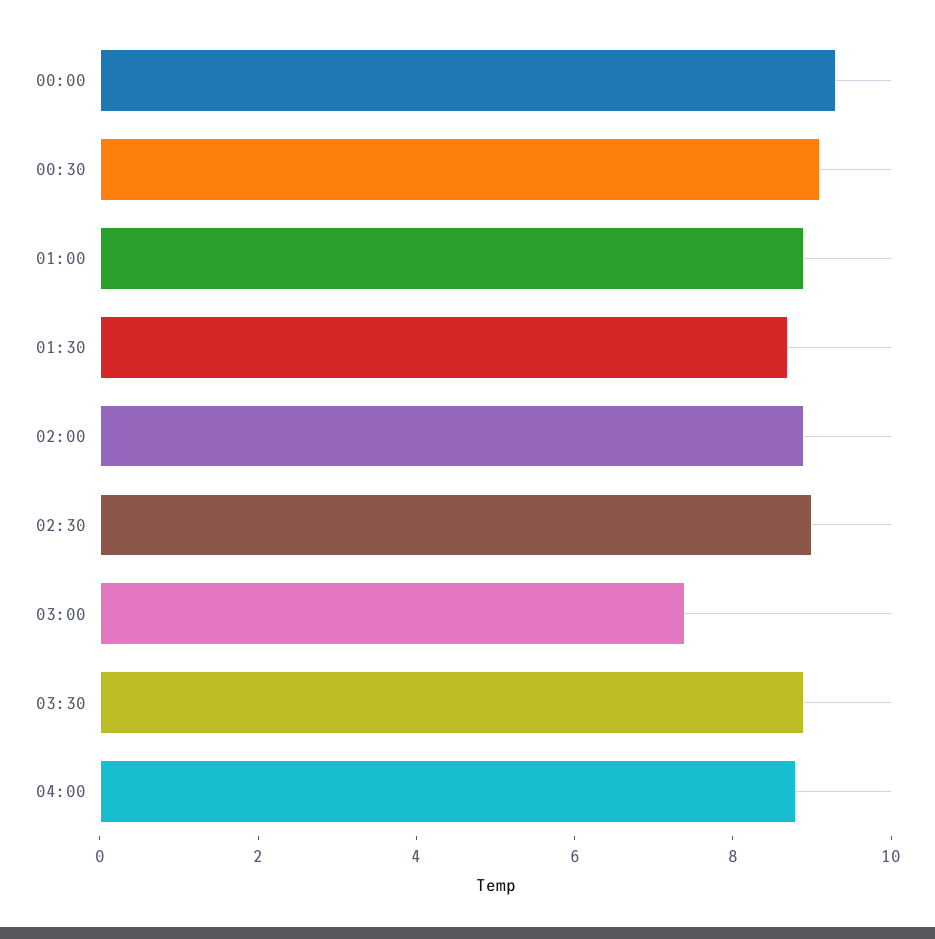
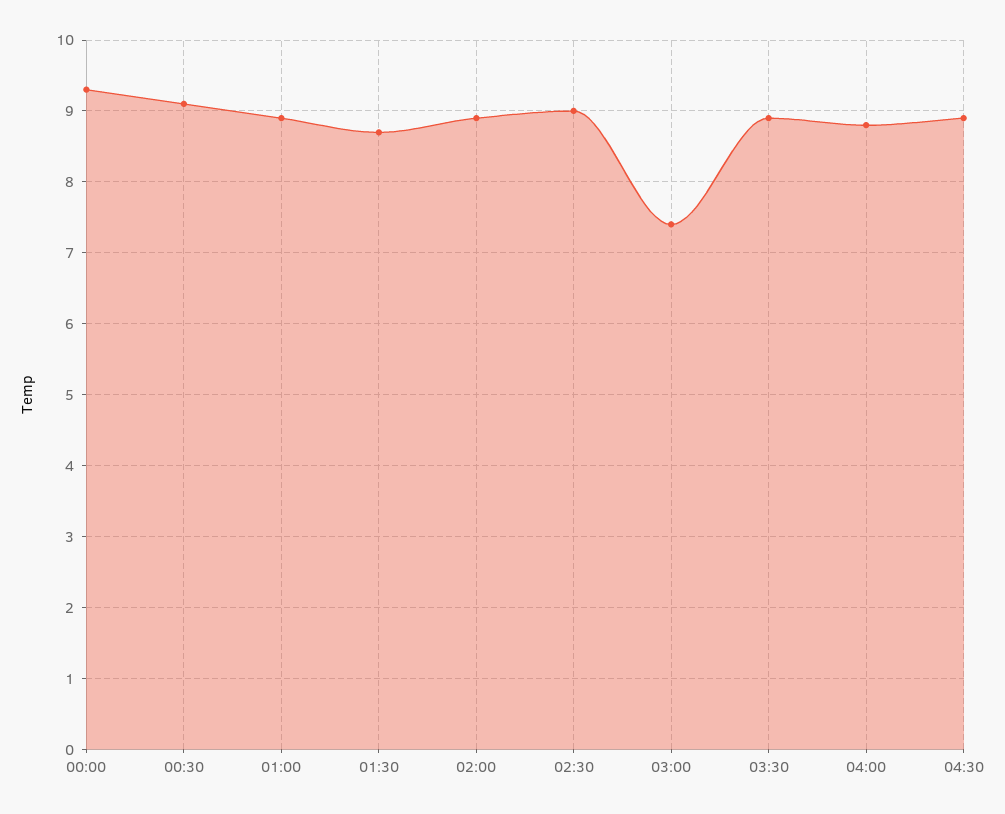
04:30: none -> 8.9

